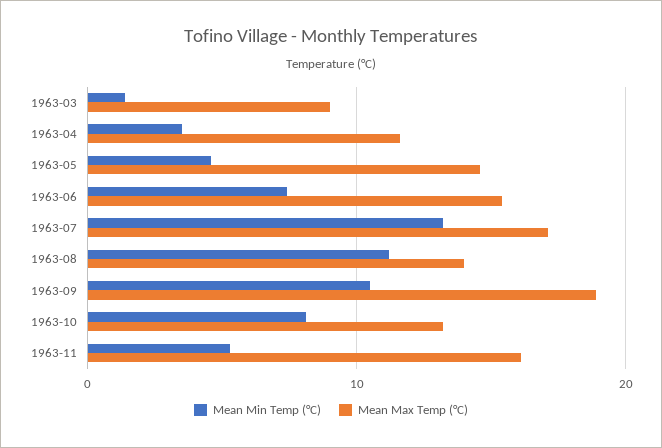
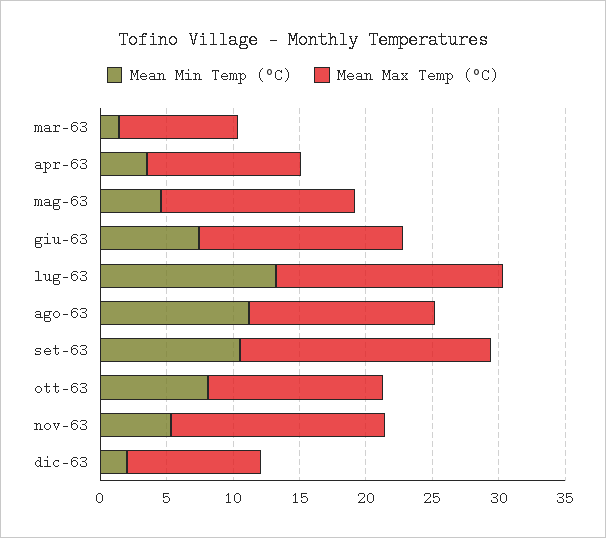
Mean Min Temp (°C), dic-63: none -> 2
Mean Max Temp (°C), dic-63: none -> 10

